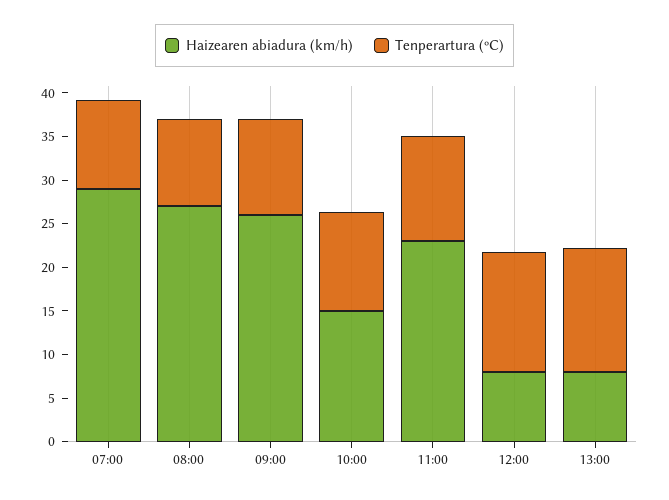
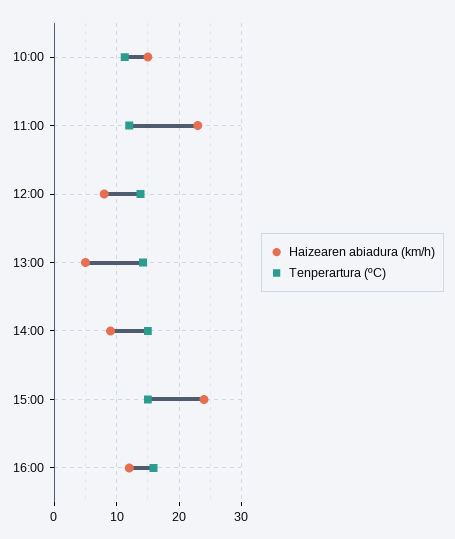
Haizearen abiadura (km/h), 07:00: 29 -> none
Tenperartura (ºC), 07:00: 10 -> none
Haizearen abiadura (km/h), 08:00: 27 -> none
Tenperartura (ºC), 08:00: 10 -> none
Haizearen abiadura (km/h), 09:00: 26 -> none
Tenperartura (ºC), 09:00: 11 -> none
Haizearen abiadura (km/h), 13:00: 8 -> 5
Haizearen abiadura (km/h), 14:00: none -> 9
Tenperartura (ºC), 14:00: none -> 15
Haizearen abiadura (km/h), 15:00: none -> 24
Tenperartura (ºC), 15:00: none -> 15
Haizearen abiadura (km/h), 16:00: none -> 12
Tenperartura (ºC), 16:00: none -> 16

